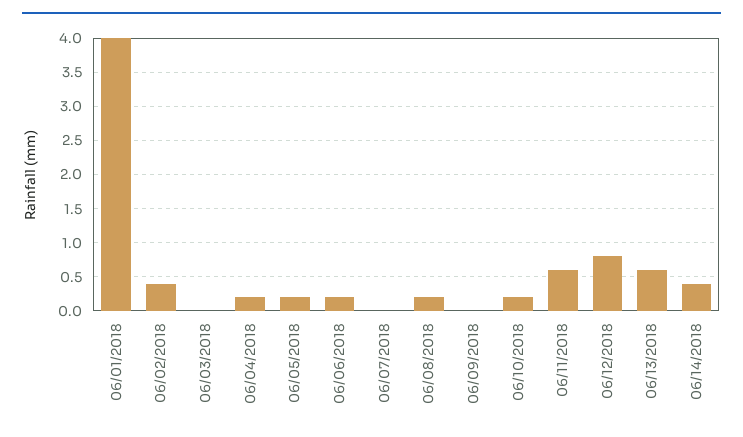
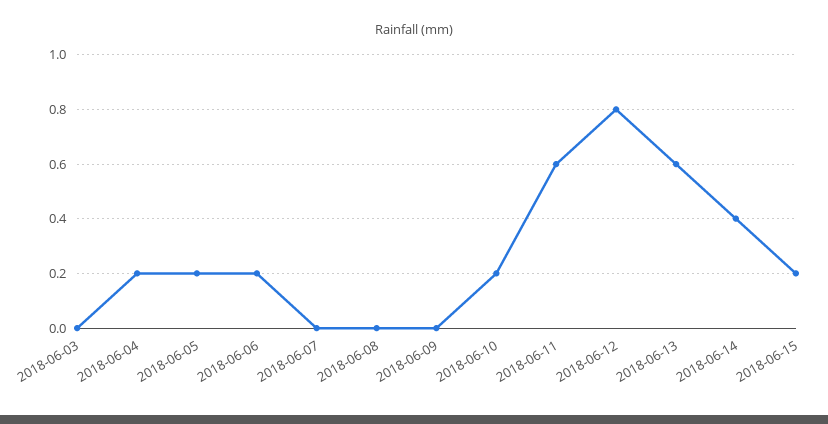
06/01/2018: 4 -> none
06/02/2018: 0.4 -> none
06/08/2018: 0.2 -> 0
2018-06-15: none -> 0.2

